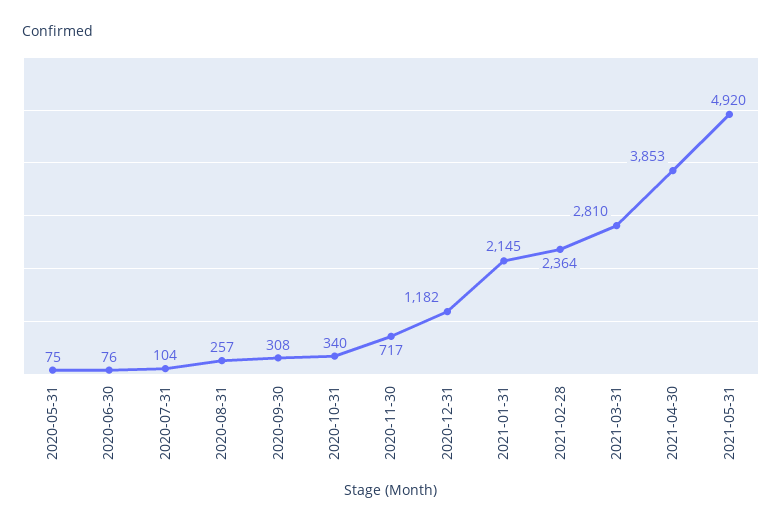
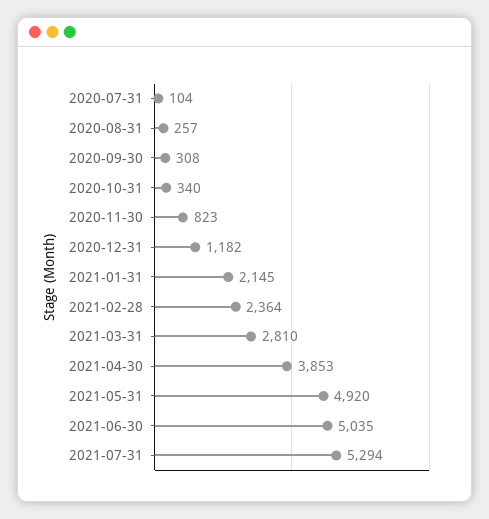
2020-05-31: 75 -> none
2020-06-30: 76 -> none
2020-11-30: 717 -> 823
2021-06-30: none -> 5035
2021-07-31: none -> 5294

